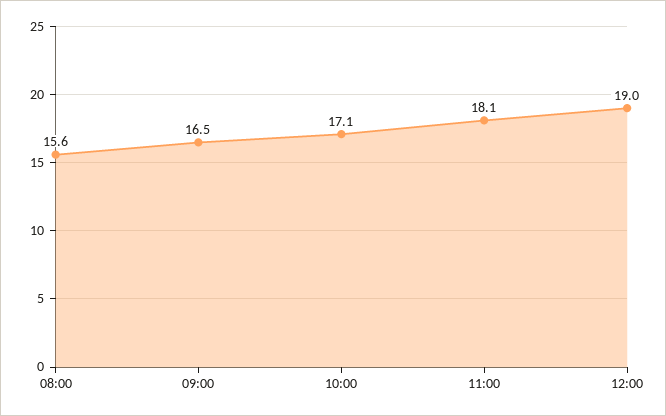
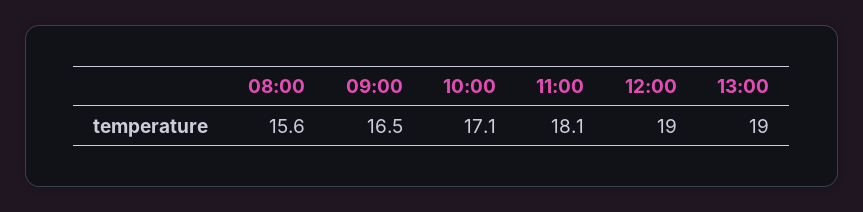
13:00: none -> 19

